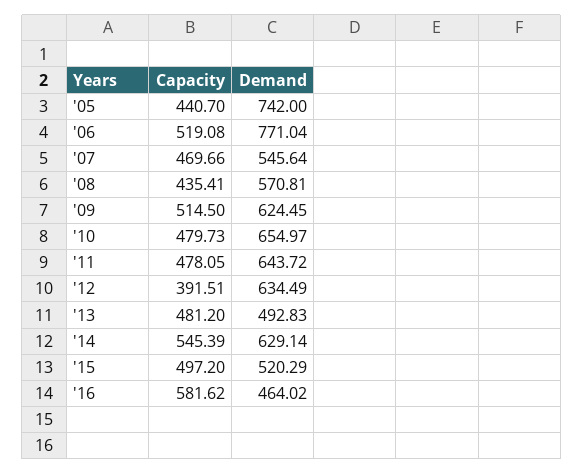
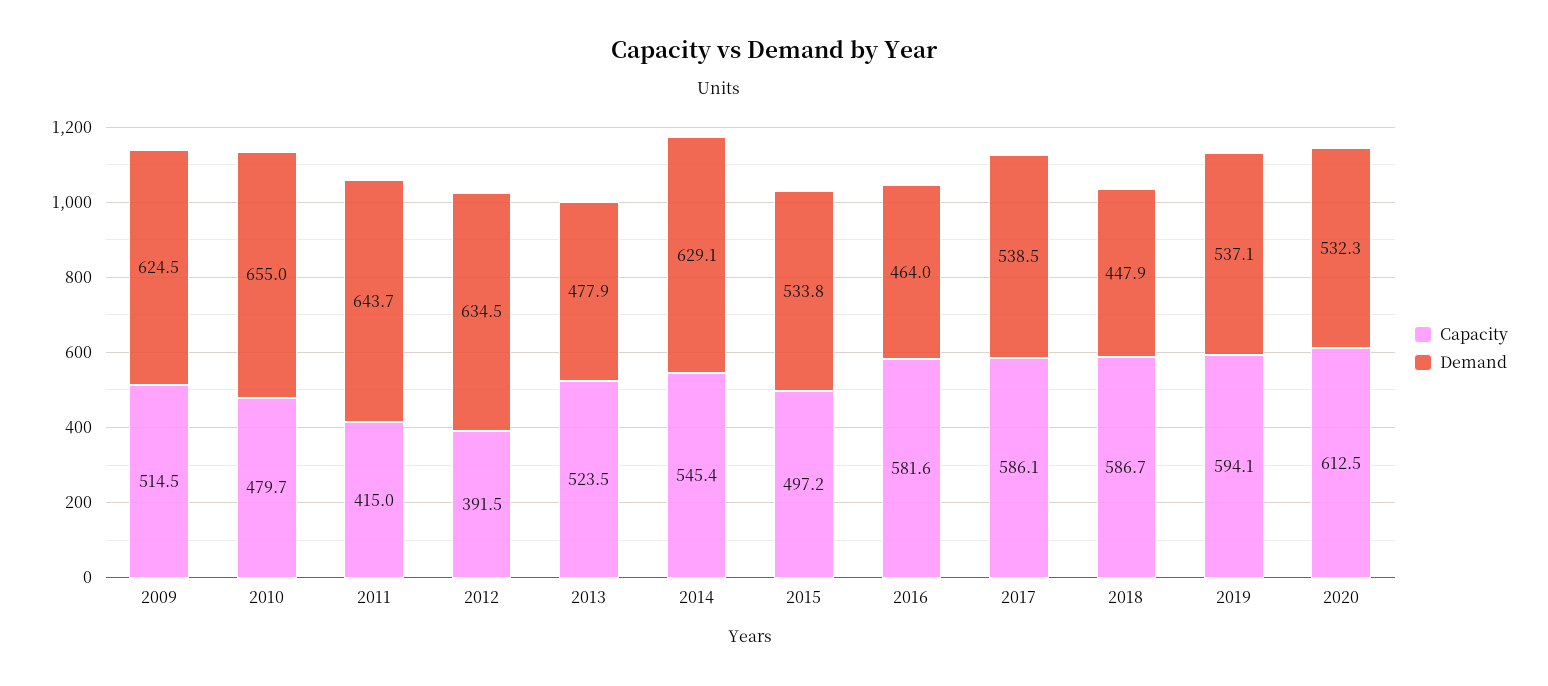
Capacity, '05: 440.7 -> none
Demand, '05: 742 -> none
Capacity, '06: 519.08 -> none
Demand, '06: 771.04 -> none
Capacity, '07: 469.66 -> none
Demand, '07: 545.64 -> none
Capacity, '08: 435.41 -> none
Demand, '08: 570.81 -> none
Capacity, '11: 478.05 -> 415
Capacity, '13: 481.2 -> 523.5
Demand, '13: 492.83 -> 477.9
Demand, '15: 520.29 -> 533.8
Capacity, 2017: none -> 586.1
Demand, 2017: none -> 538.5
Capacity, 2018: none -> 586.7
Demand, 2018: none -> 447.9
Capacity, 2019: none -> 594.1
Demand, 2019: none -> 537.1
Capacity, 2020: none -> 612.5
Demand, 2020: none -> 532.3

